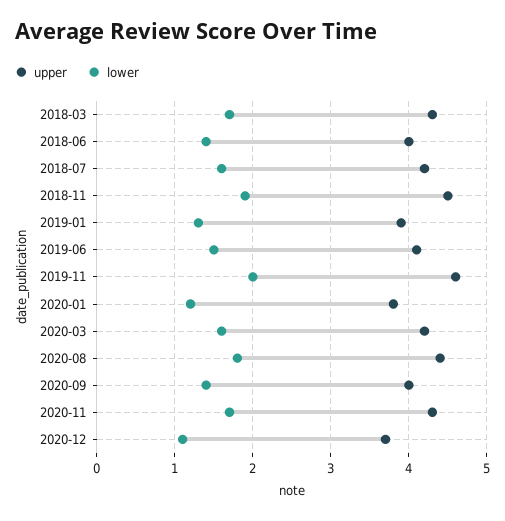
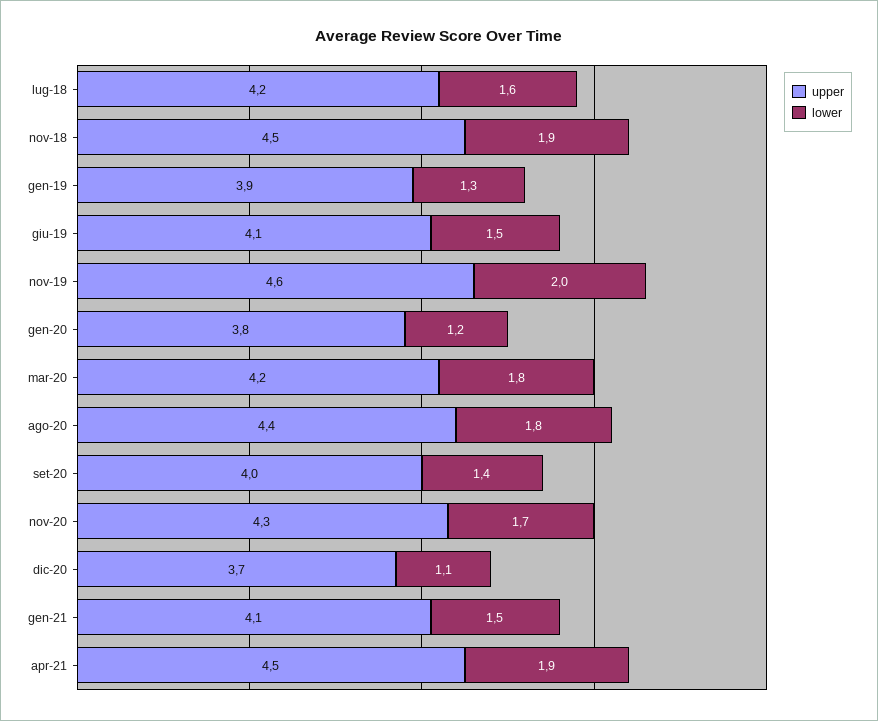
upper, 2018-03: 4.3 -> none
lower, 2018-03: 1.7 -> none
upper, 2018-06: 4 -> none
lower, 2018-06: 1.4 -> none
lower, 2020-03: 1.6 -> 1.8
upper, gen-21: none -> 4.1
lower, gen-21: none -> 1.5
upper, apr-21: none -> 4.5
lower, apr-21: none -> 1.9

